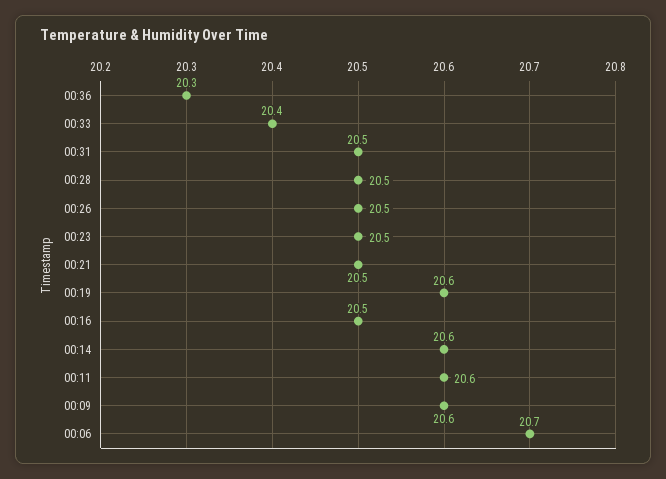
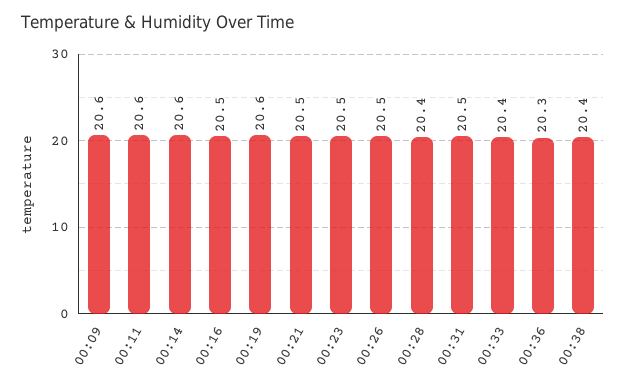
00:28: 20.5 -> 20.4
00:06: 20.7 -> none
00:38: none -> 20.4

